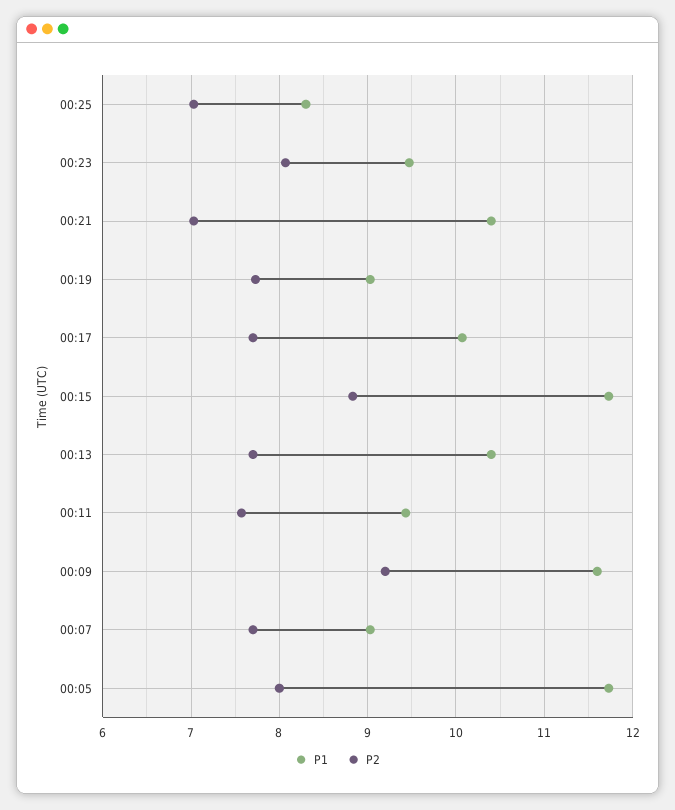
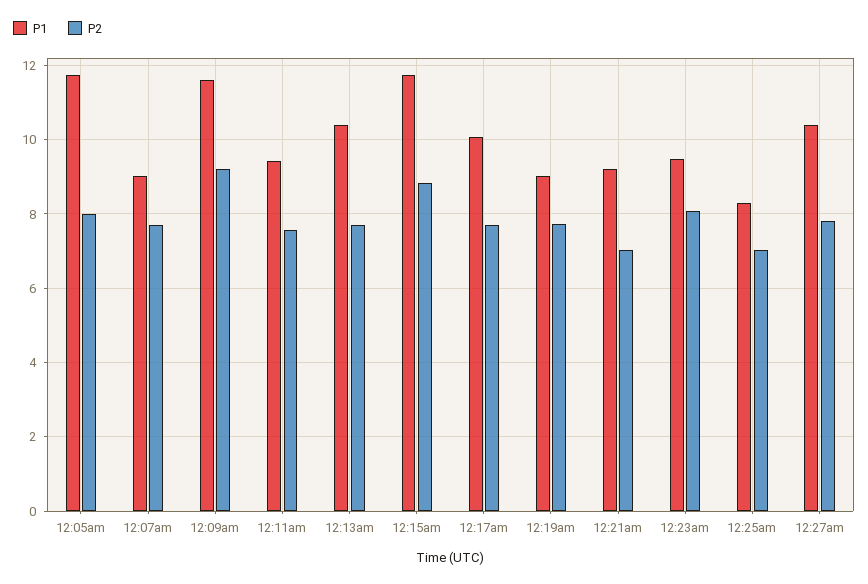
P1, 00:21: 10.4 -> 9.2
P1, 12:27am: none -> 10.4
P2, 12:27am: none -> 7.8

